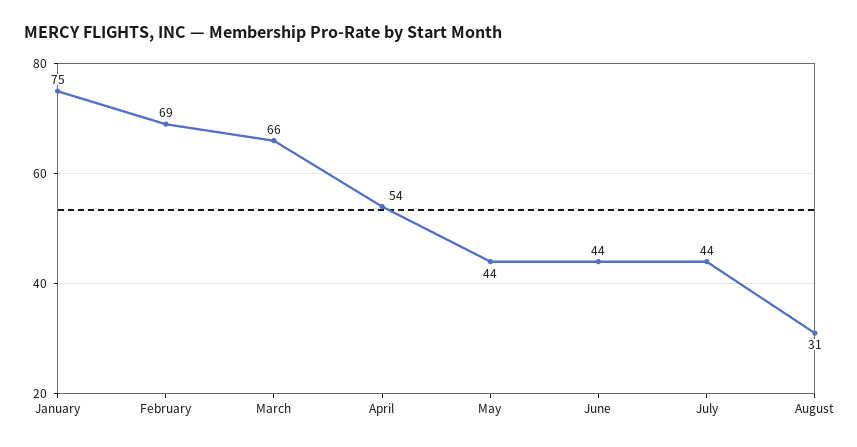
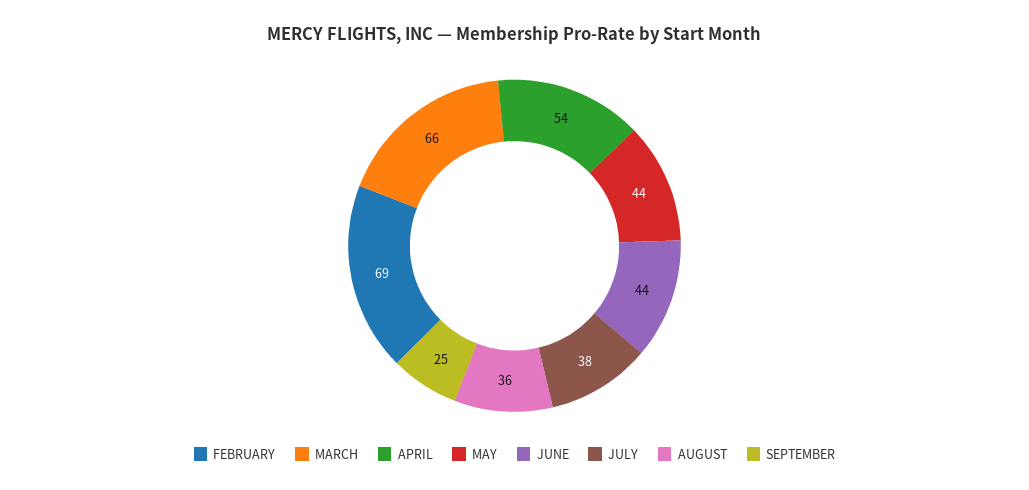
January: 75 -> none
July: 44 -> 38
August: 31 -> 36
SEPTEMBER: none -> 25

